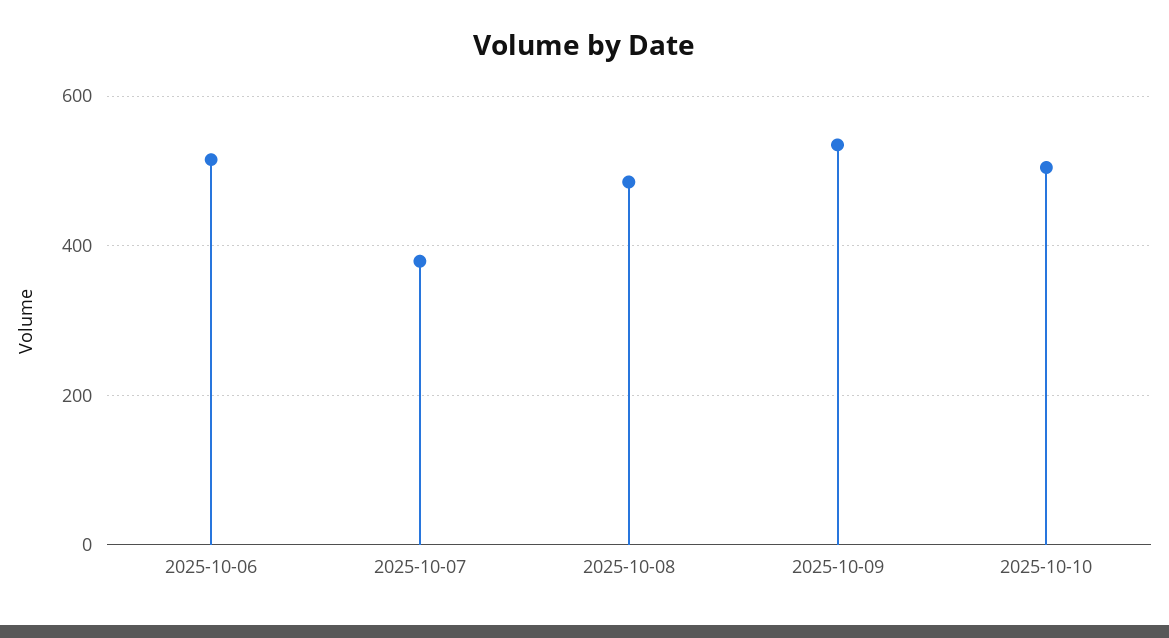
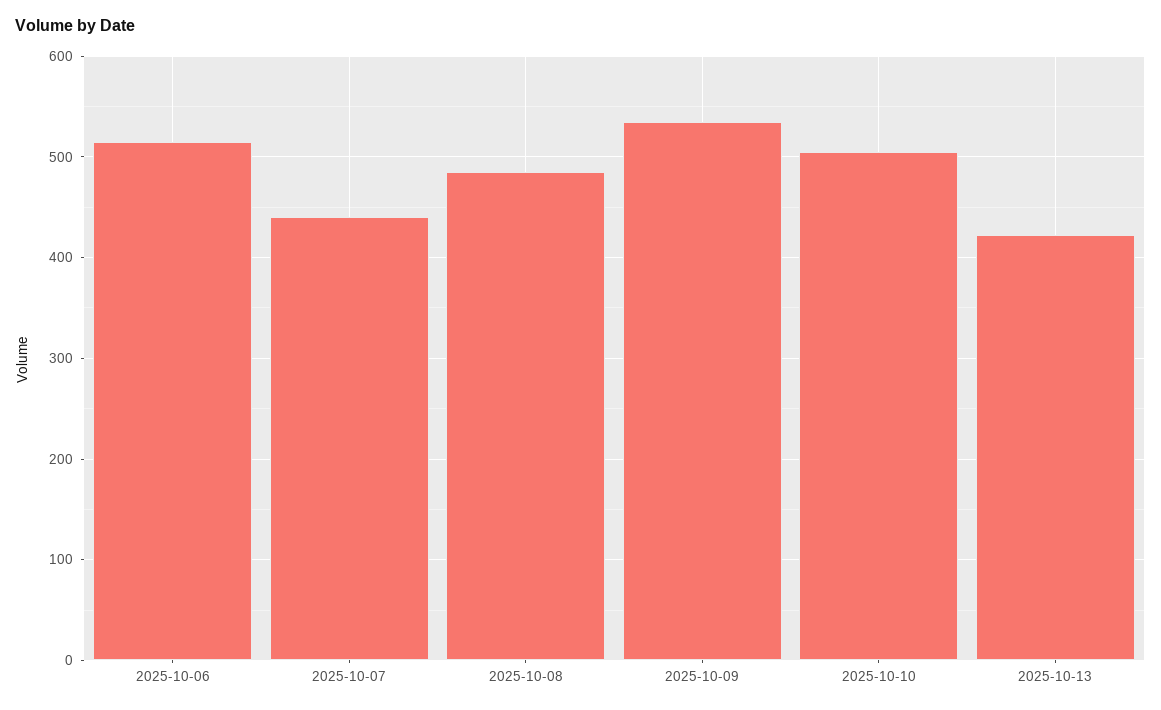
2025-10-07: 380 -> 440
2025-10-13: none -> 420

